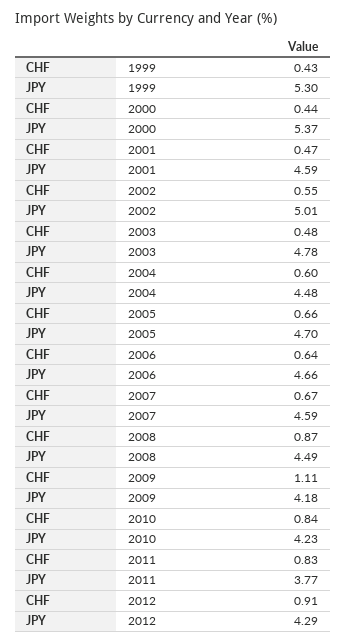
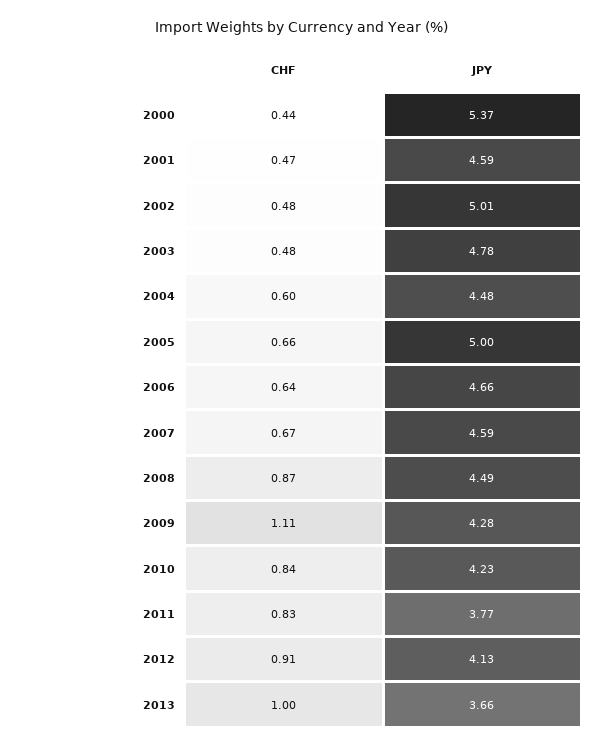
CHF, 1999: 0.43 -> none
JPY, 1999: 5.3 -> none
CHF, 2002: 0.55 -> 0.48
JPY, 2005: 4.7 -> 5
JPY, 2009: 4.18 -> 4.28
JPY, 2012: 4.29 -> 4.13
CHF, 2013: none -> 1
JPY, 2013: none -> 3.66

